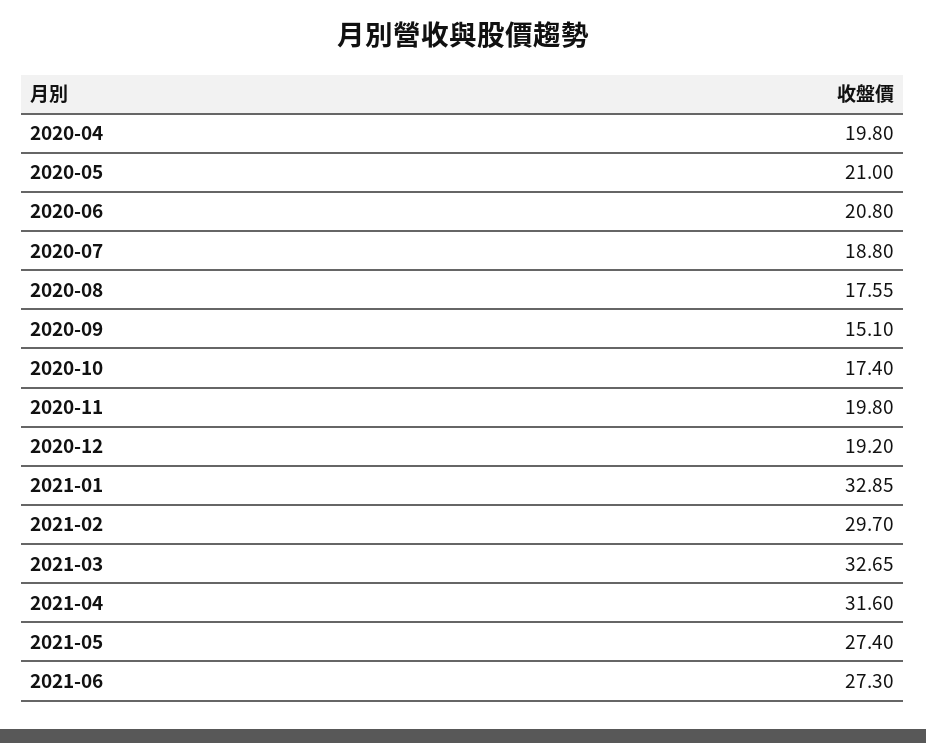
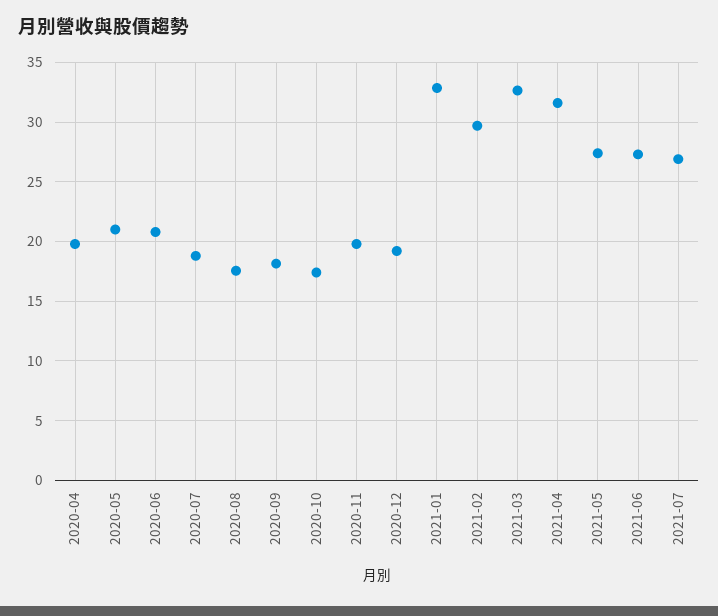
2020-09: 15.1 -> 18
2021-07: none -> 27

